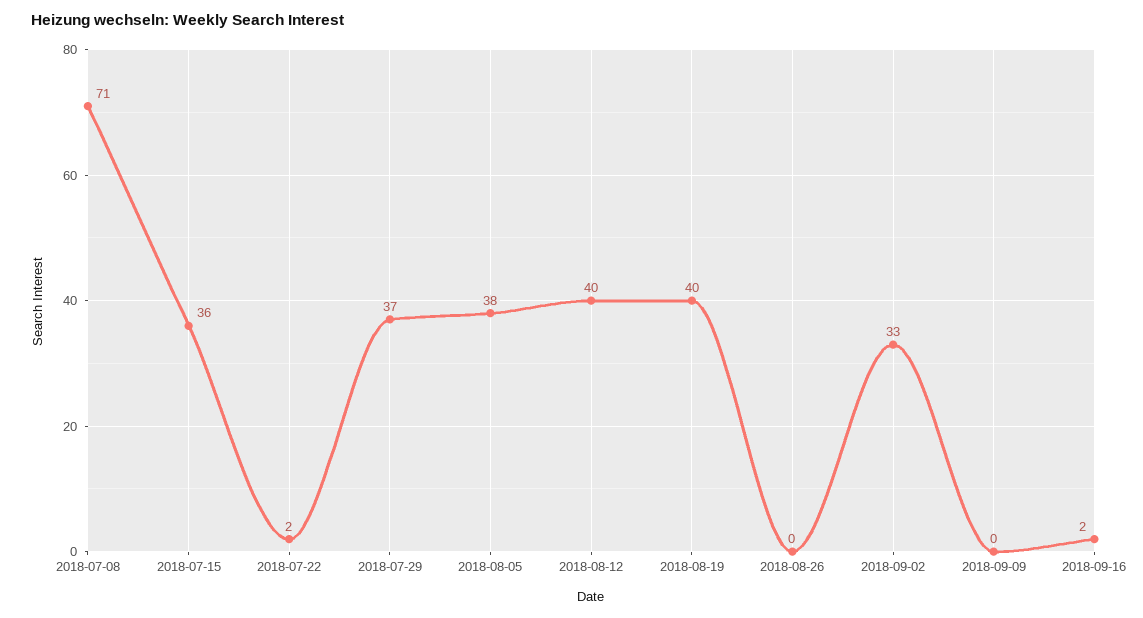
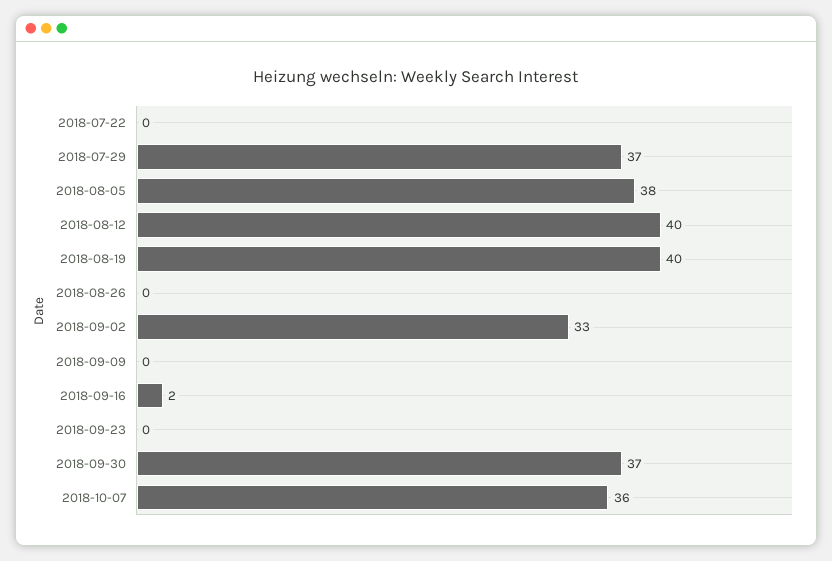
2018-07-08: 71 -> none
2018-07-15: 36 -> none
2018-07-22: 2 -> 0
2018-09-23: none -> 0
2018-09-30: none -> 37
2018-10-07: none -> 36

